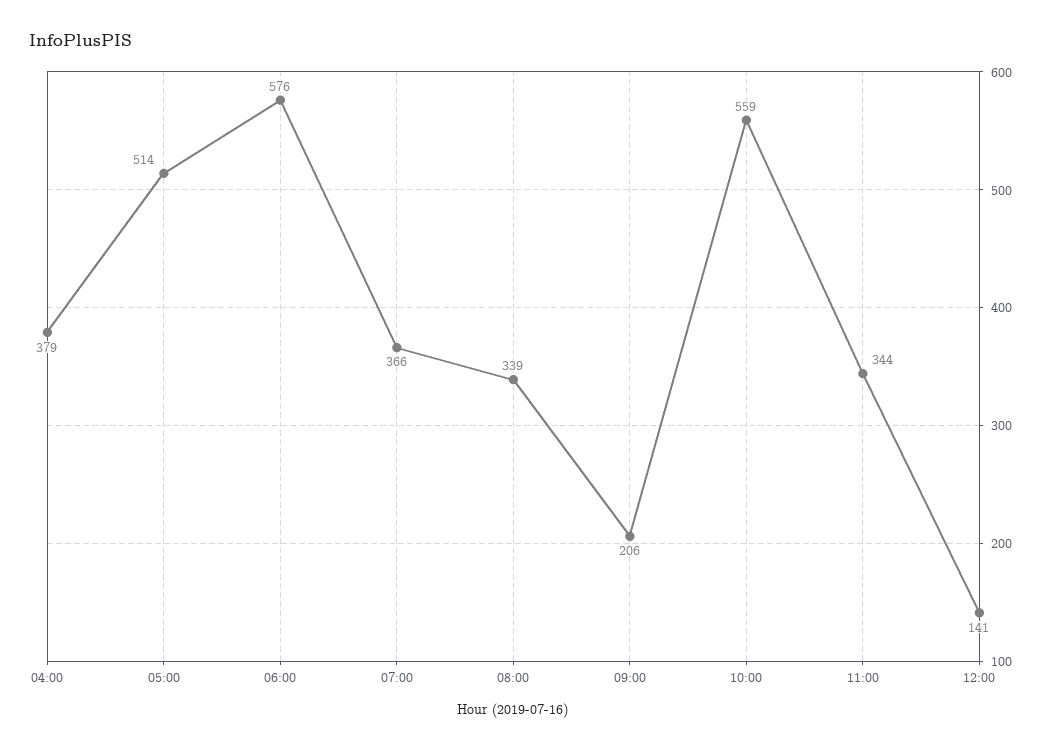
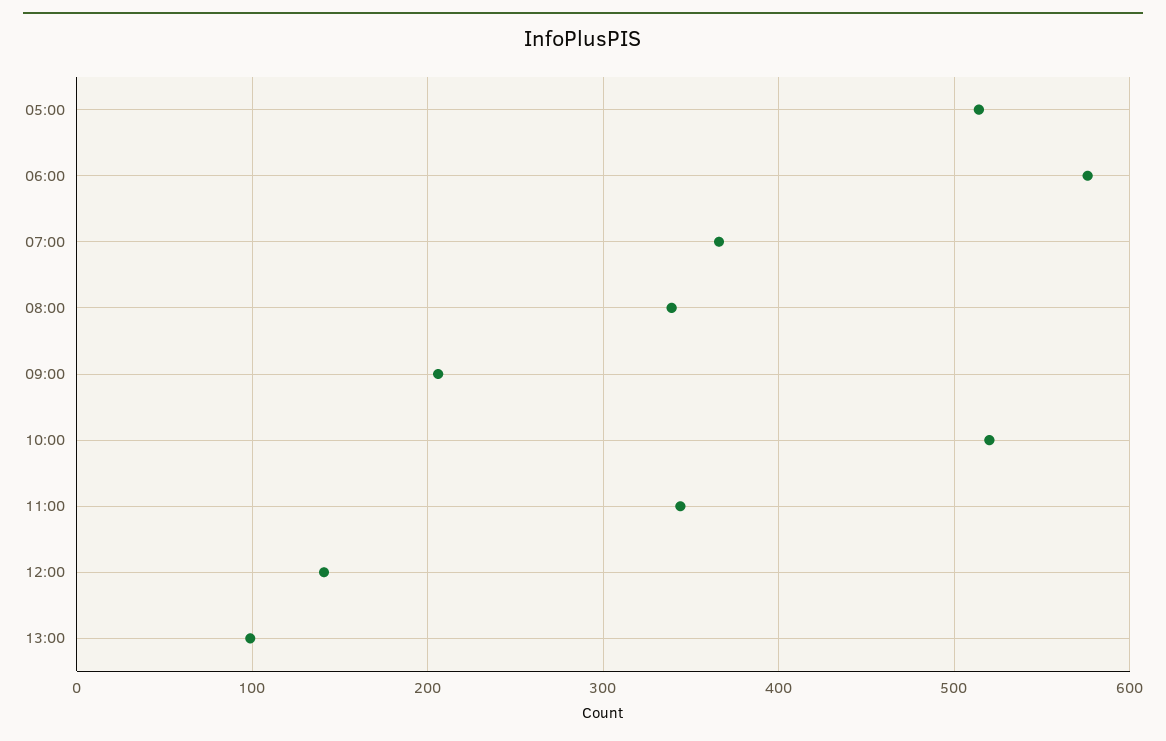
04:00: 379 -> none
10:00: 559 -> 520
13:00: none -> 100

